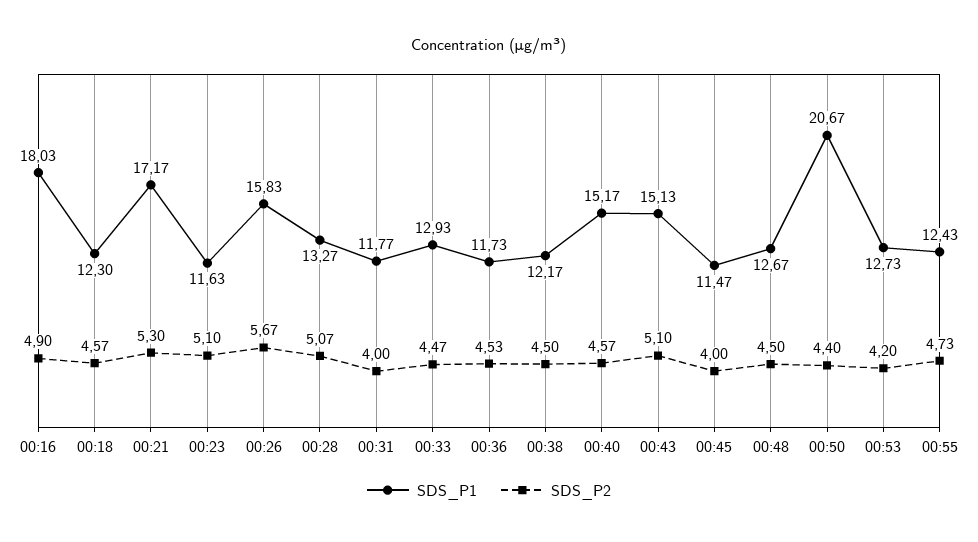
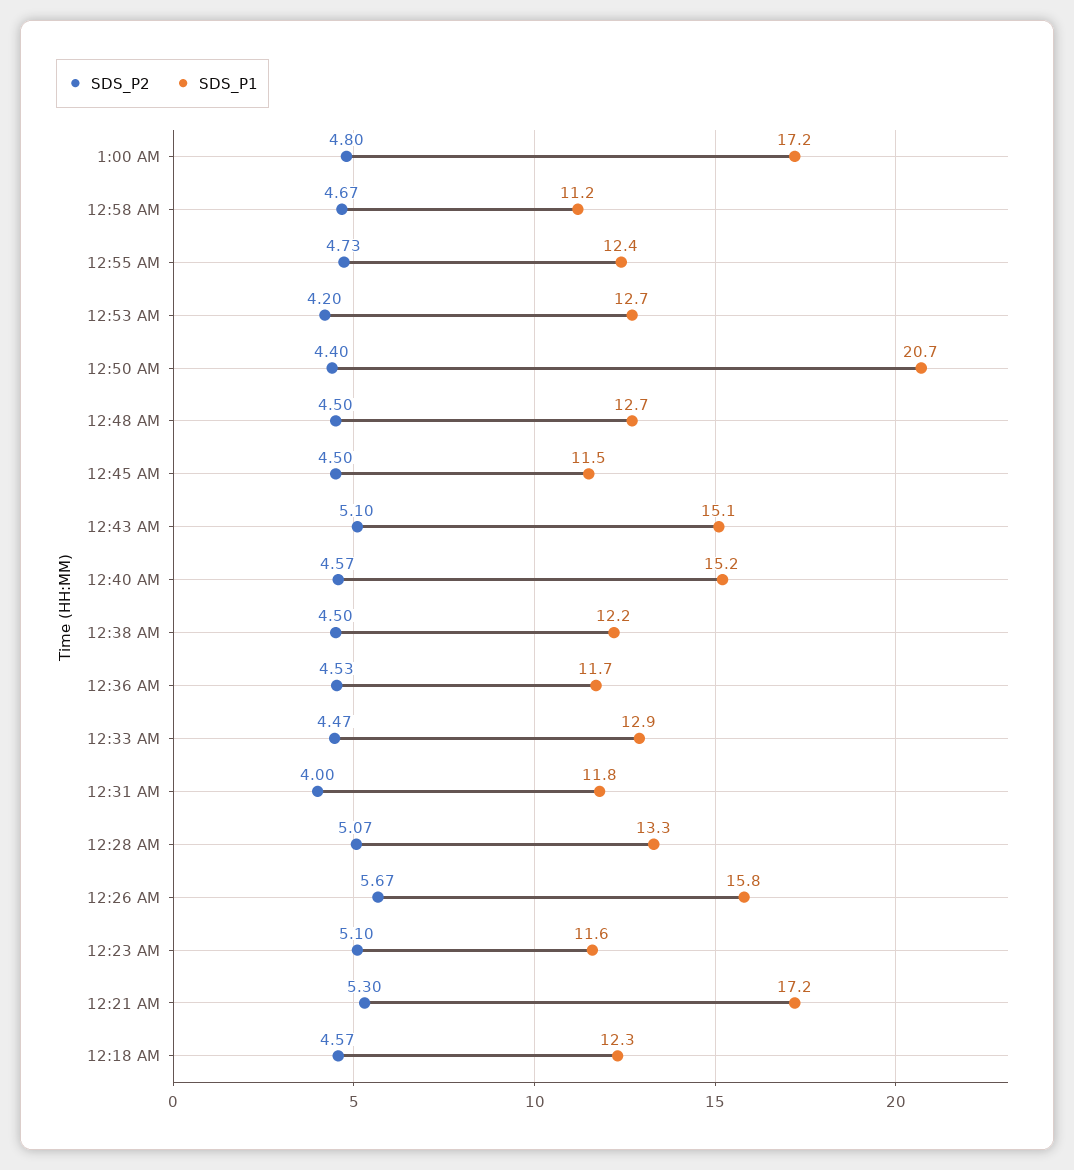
SDS_P1, 00:16: 18.03 -> none
SDS_P2, 00:16: 4.9 -> none
SDS_P2, 00:45: 4 -> 4.5
SDS_P2, 1:00 AM: none -> 4.8
SDS_P1, 1:00 AM: none -> 17.2
SDS_P2, 12:58 AM: none -> 4.67
SDS_P1, 12:58 AM: none -> 11.2

